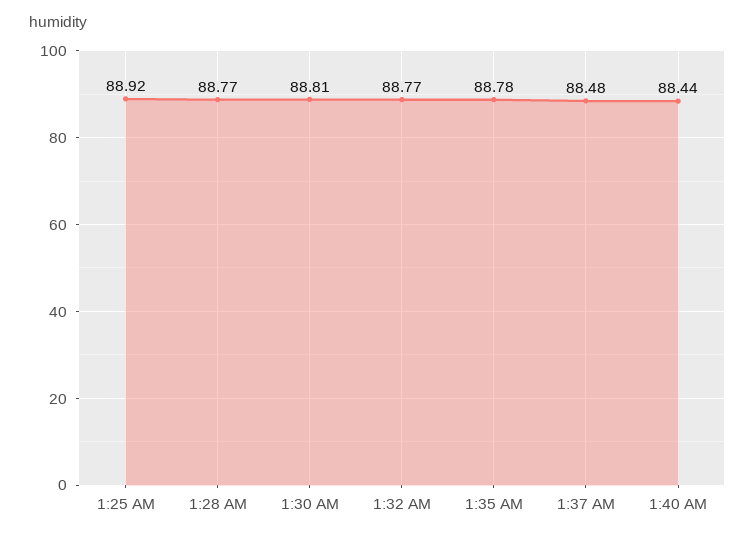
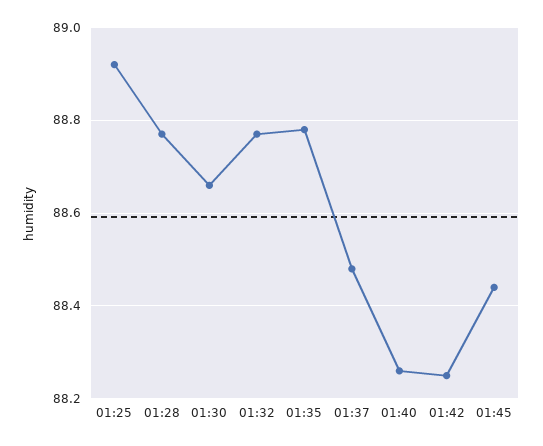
1:30 AM: 88.81 -> 88.65
1:40 AM: 88.44 -> 88.25
01:42: none -> 88.25
01:45: none -> 88.45

